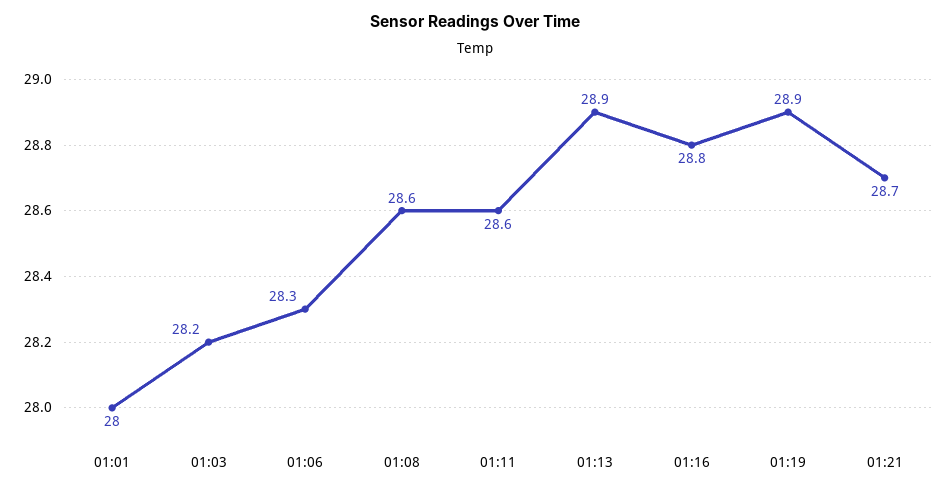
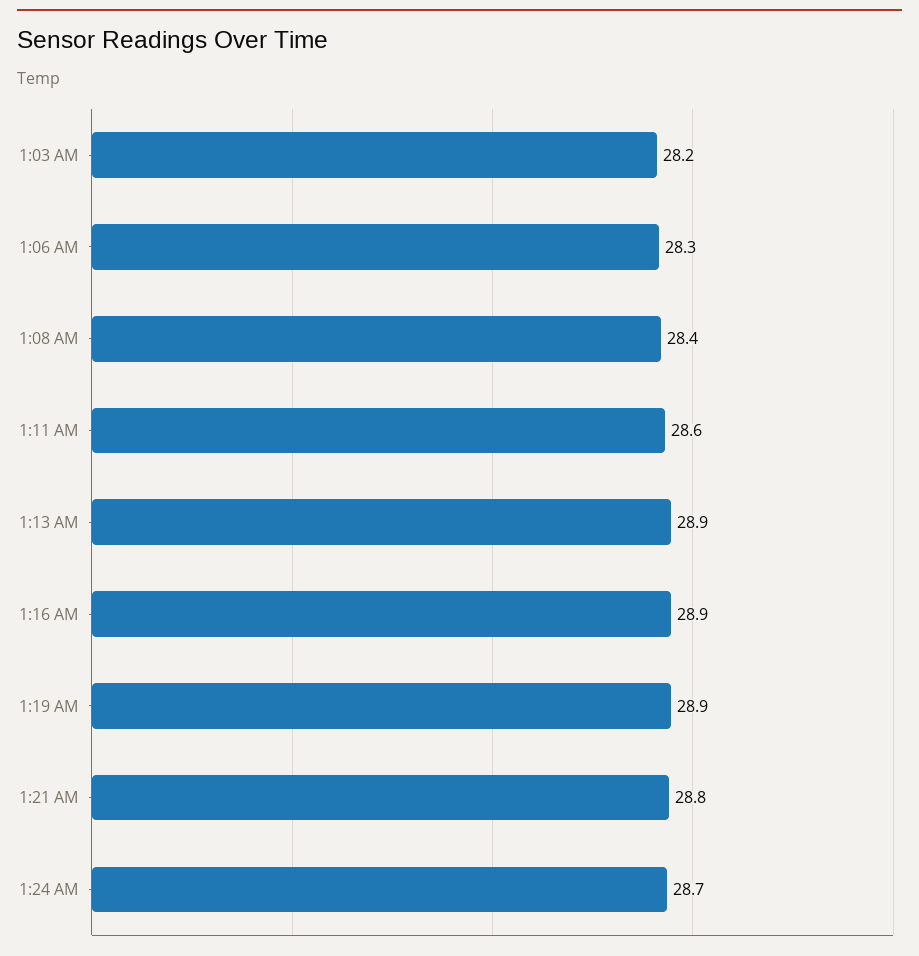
01:01: 28 -> none
01:08: 28.6 -> 28.4
01:16: 28.8 -> 28.9
01:21: 28.7 -> 28.8
1:24 AM: none -> 28.7

